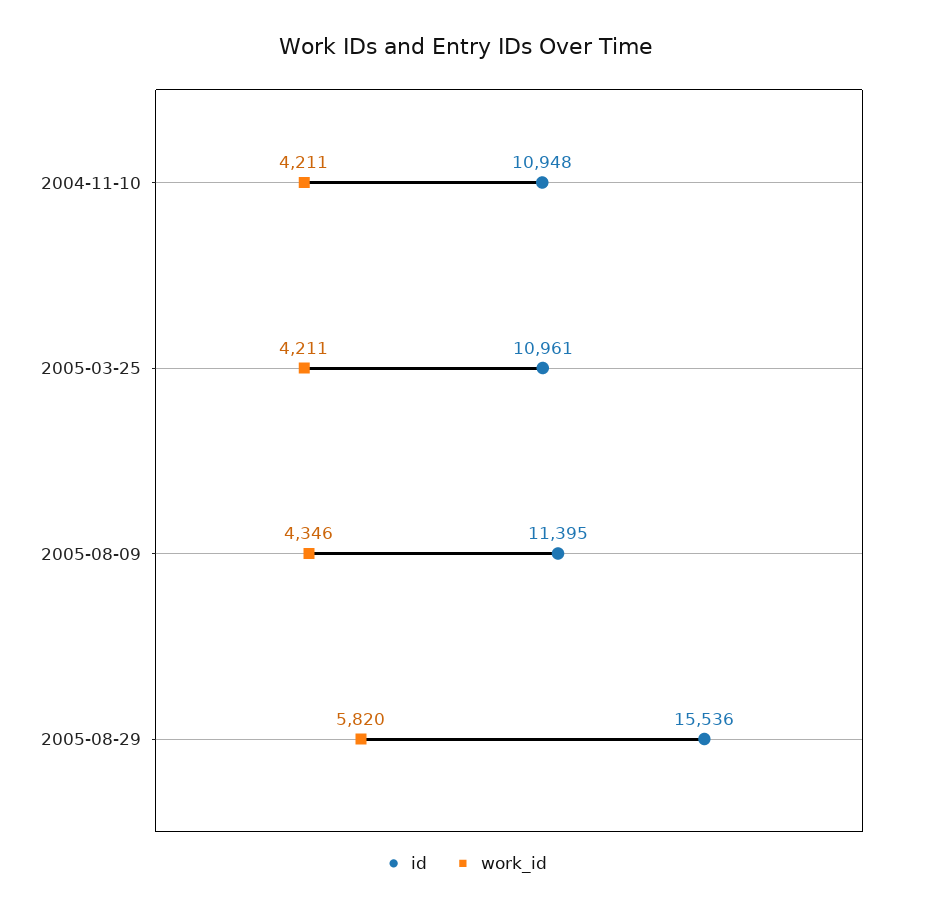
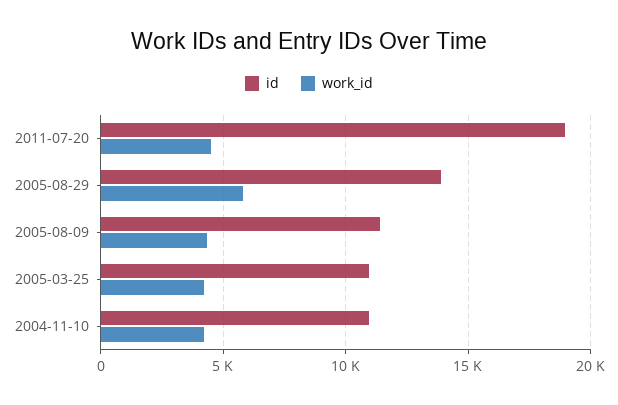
id, 2005-08-29: 15536 -> 14000
id, 2011-07-20: none -> 19000
work_id, 2011-07-20: none -> 4500

